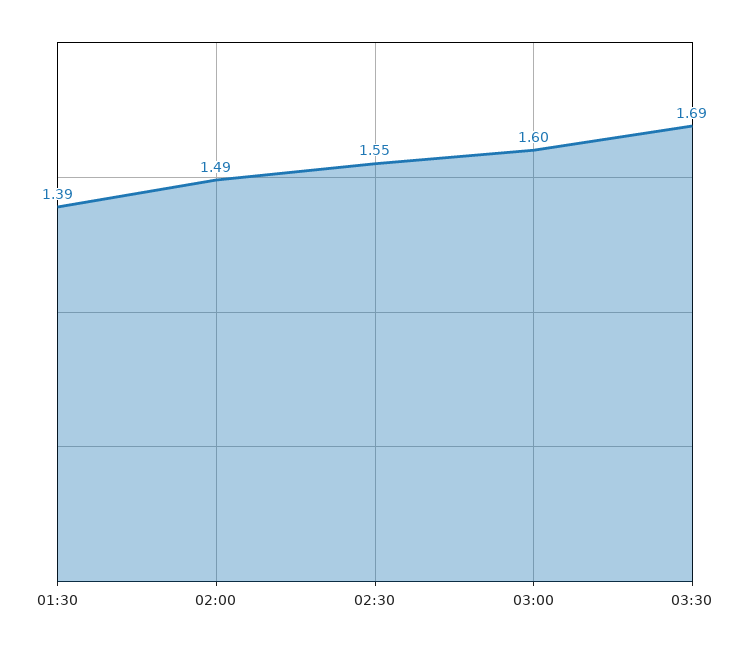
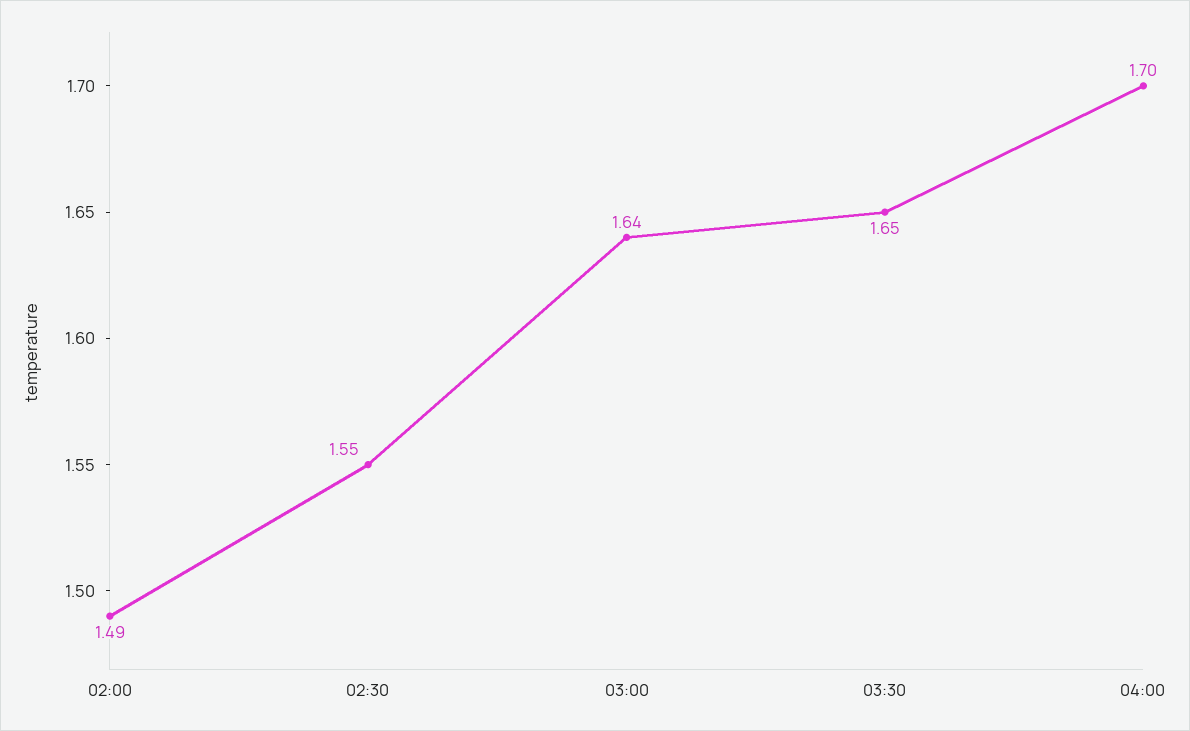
01:30: 1.39 -> none
03:00: 1.6 -> 1.64
03:30: 1.69 -> 1.65
04:00: none -> 1.7

